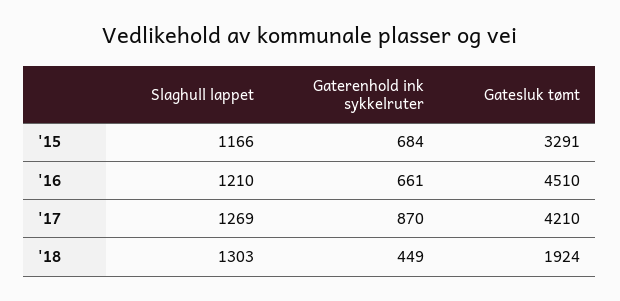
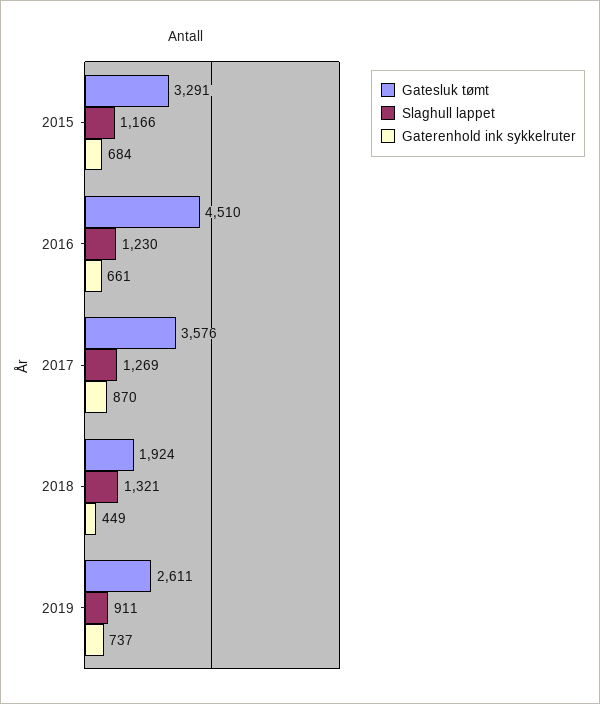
Slaghull lappet, '16: 1210 -> 1230
Gatesluk tømt, '17: 4210 -> 3576
Slaghull lappet, '18: 1303 -> 1321
Gatesluk tømt, 2019: none -> 2611
Slaghull lappet, 2019: none -> 911
Gaterenhold ink sykkelruter, 2019: none -> 737

